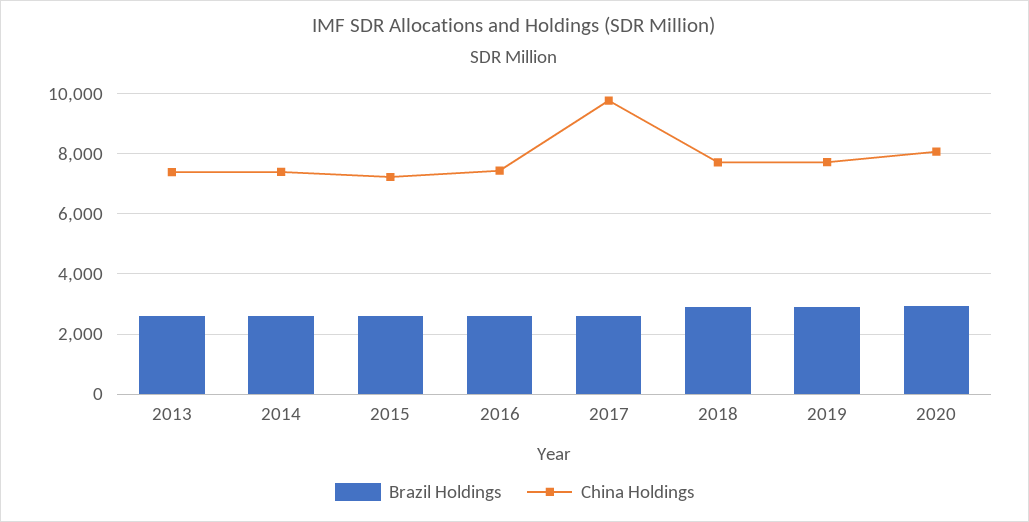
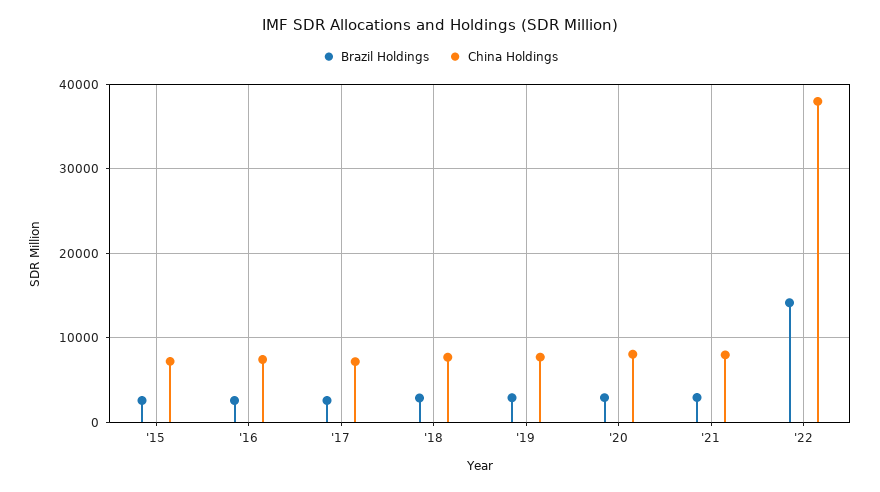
Brazil Holdings, 2013: 2600 -> none
China Holdings, 2013: 7400 -> none
Brazil Holdings, 2014: 2600 -> none
China Holdings, 2014: 7400 -> none
China Holdings, 2017: 9800 -> 7000
Brazil Holdings, '21: none -> 3000
China Holdings, '21: none -> 8000
Brazil Holdings, '22: none -> 14000
China Holdings, '22: none -> 38000

